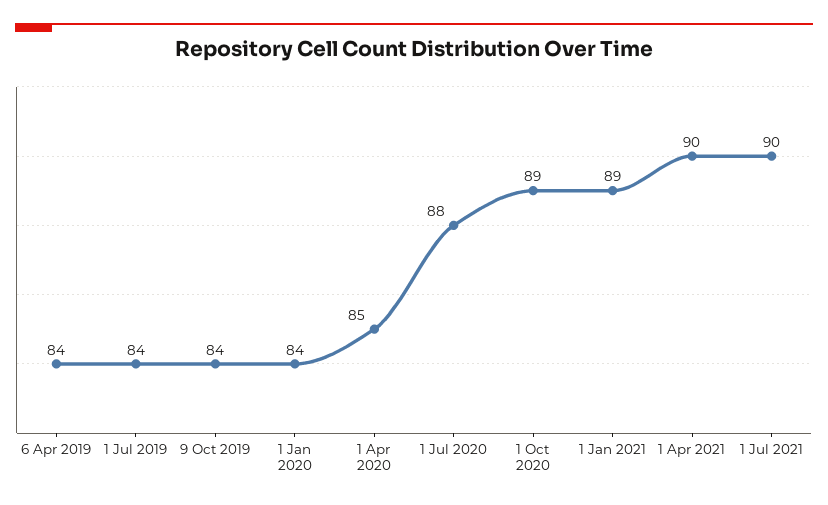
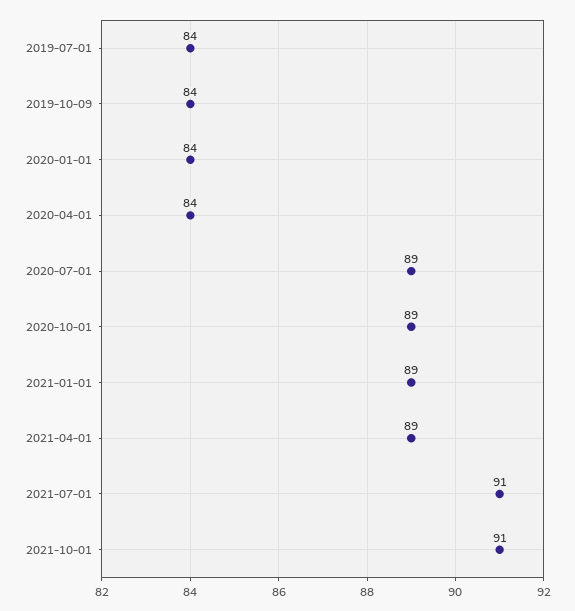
6 Apr 2019: 84 -> none
1 Apr 2020: 85 -> 84
1 Jul 2020: 88 -> 89
1 Apr 2021: 90 -> 89
1 Jul 2021: 90 -> 91
2021-10-01: none -> 91

